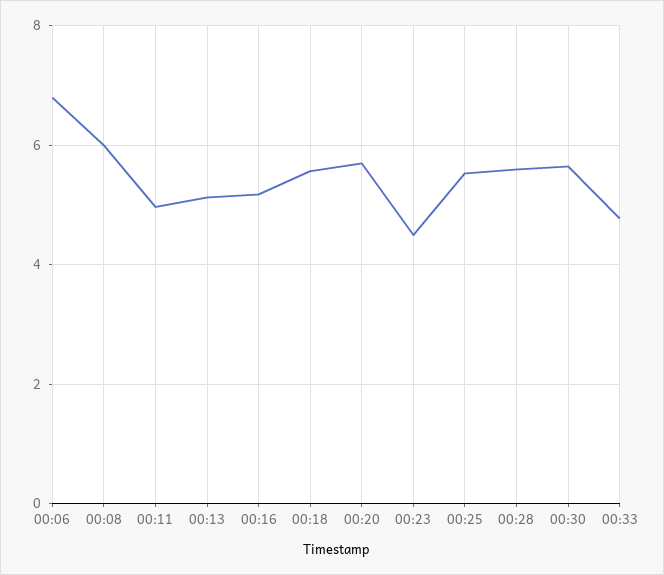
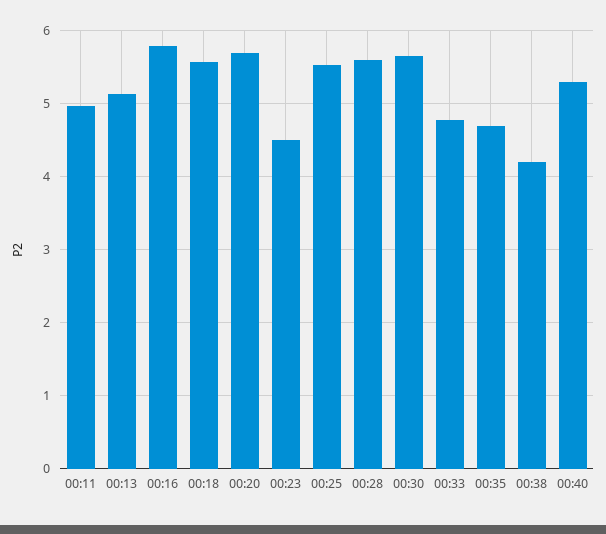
00:06: 6.8 -> none
00:08: 6 -> none
00:16: 5.2 -> 5.8
00:35: none -> 4.7
00:38: none -> 4.2
00:40: none -> 5.3

